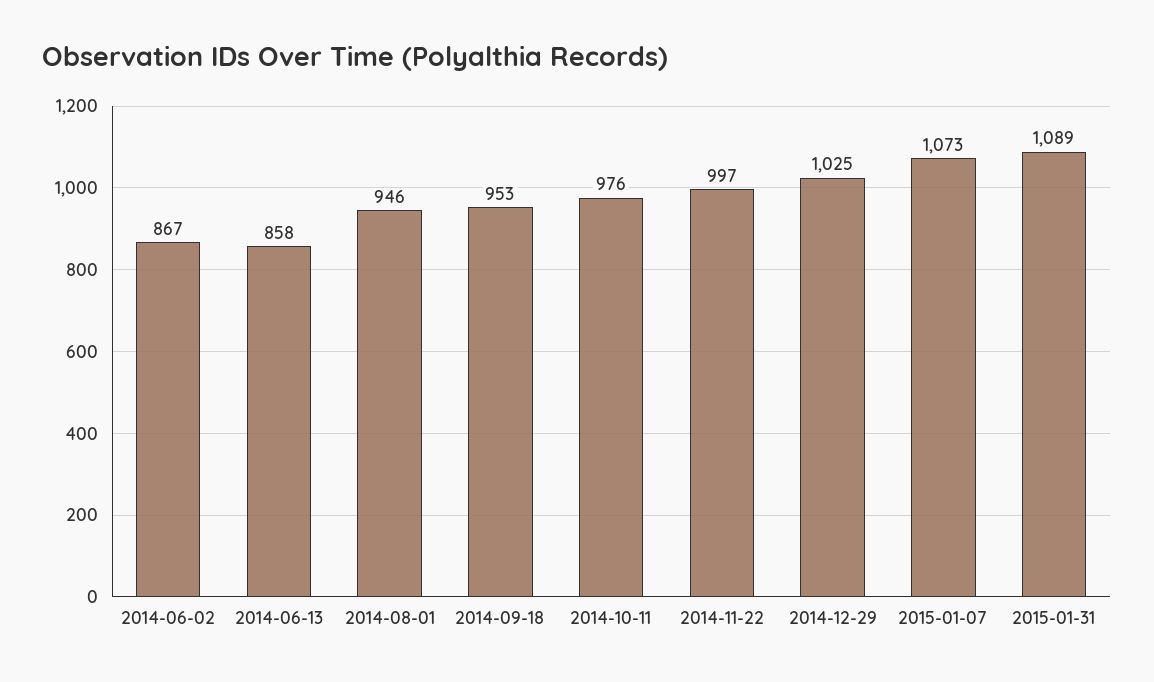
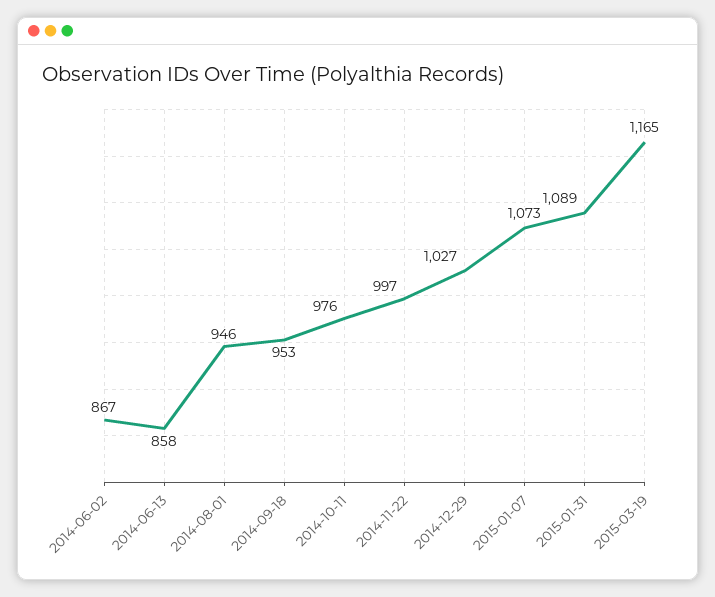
2014-12-29: 1025 -> 1027
2015-03-19: none -> 1165

